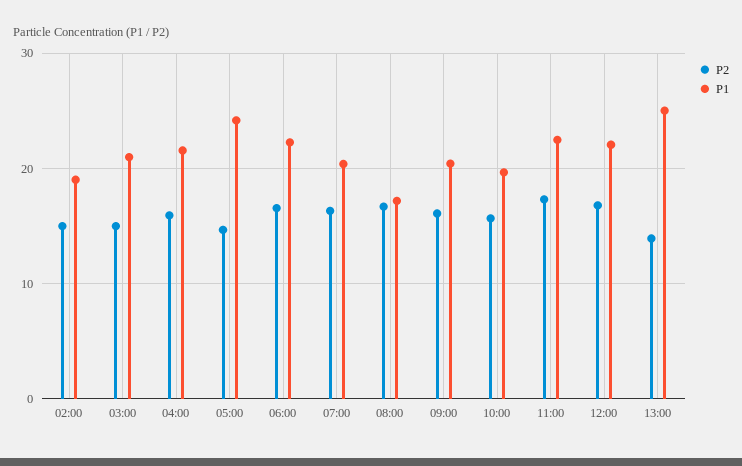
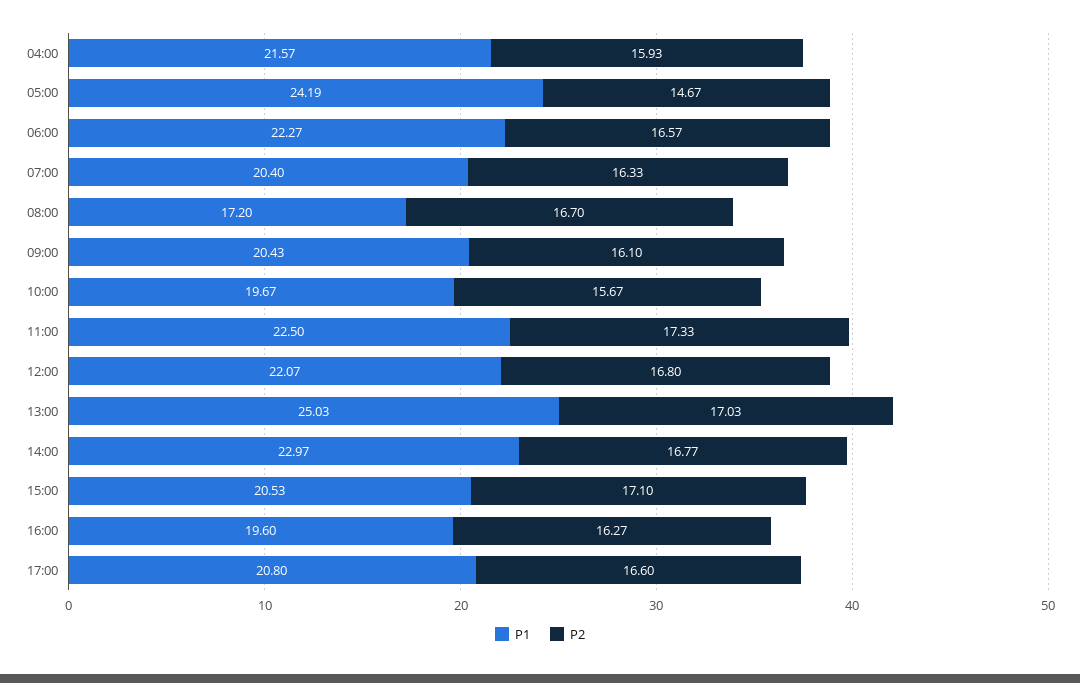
P2, 02:00: 15 -> none
P1, 02:00: 19 -> none
P2, 03:00: 15 -> none
P1, 03:00: 21 -> none
P2, 13:00: 14 -> 17.03
P1, 14:00: none -> 22.97
P2, 14:00: none -> 16.77
P1, 15:00: none -> 20.53
P2, 15:00: none -> 17.1
P1, 16:00: none -> 19.6
P2, 16:00: none -> 16.27
P1, 17:00: none -> 20.8
P2, 17:00: none -> 16.6

